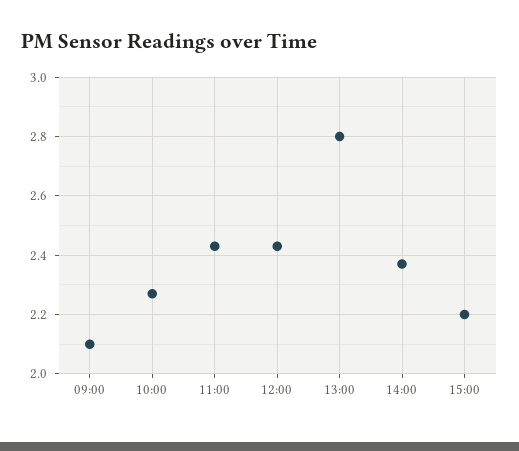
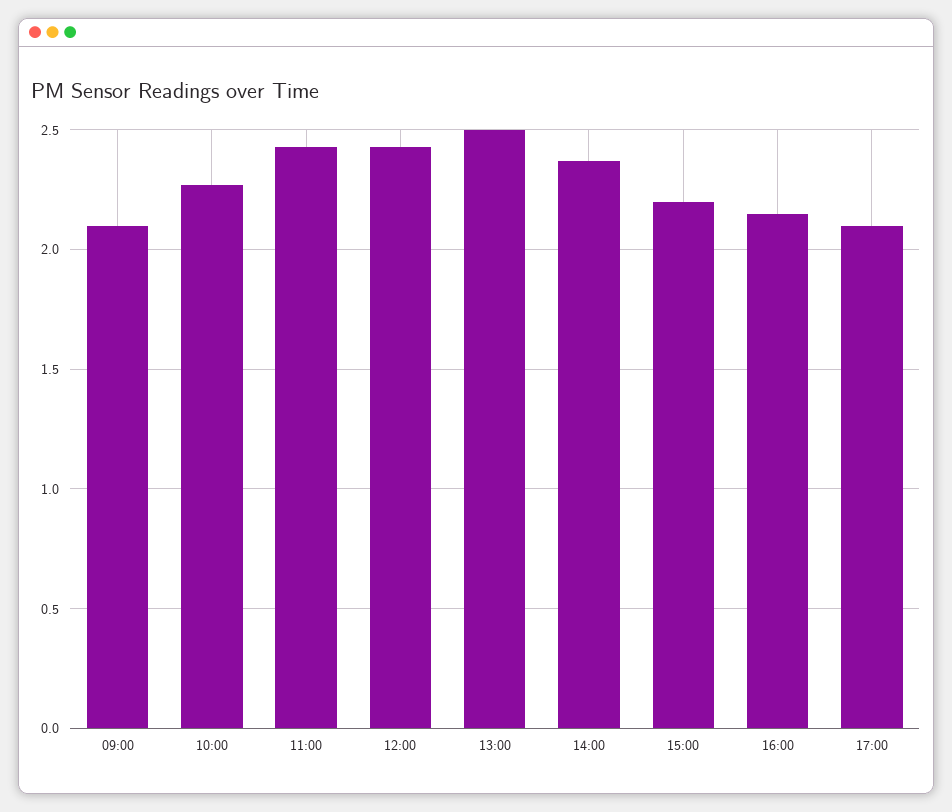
13:00: 2.8 -> 2.5
16:00: none -> 2.15
17:00: none -> 2.1

